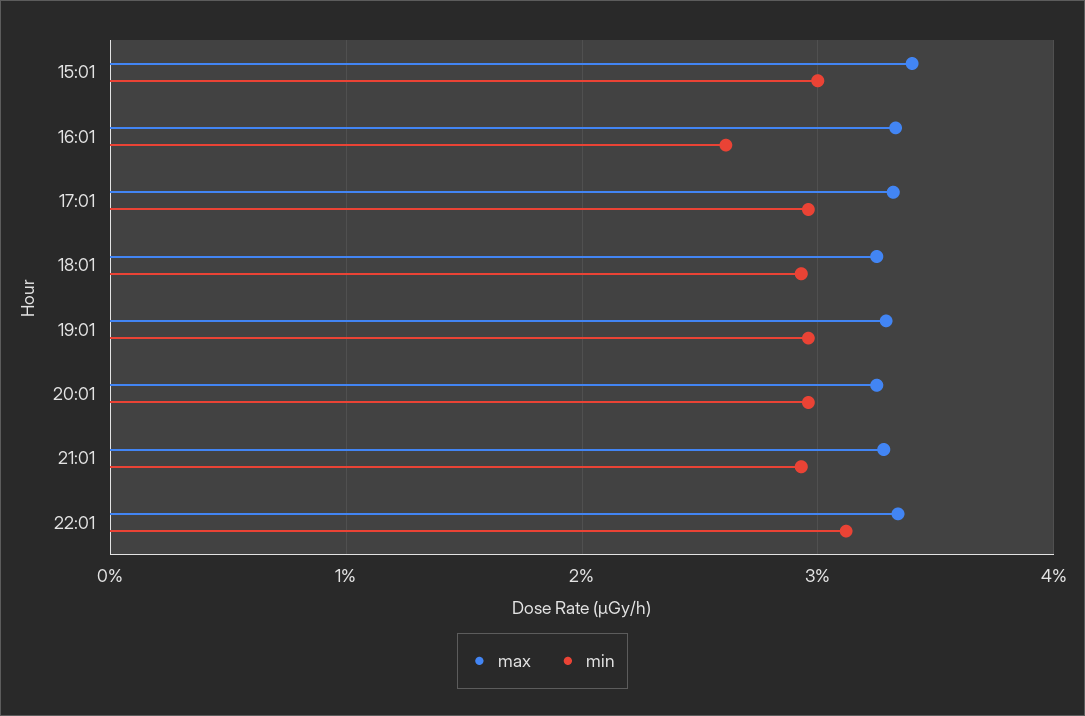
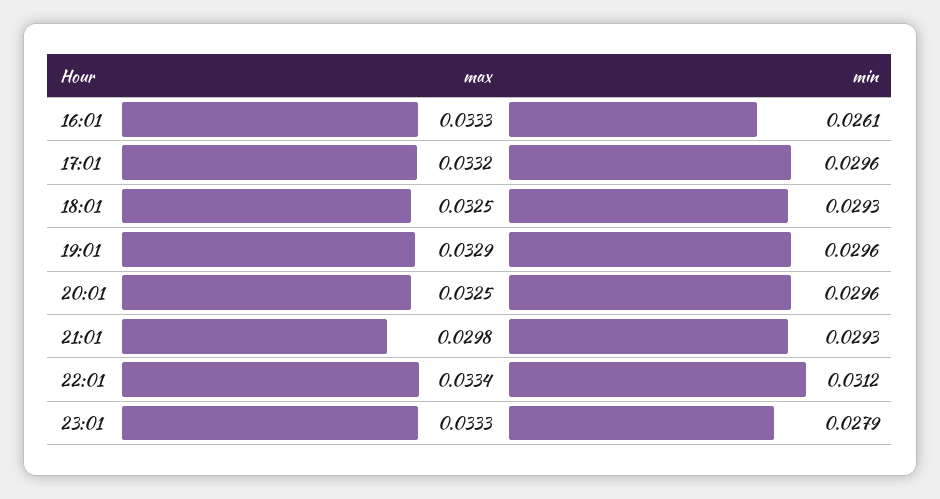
max, 15:01: 0.034 -> none
min, 15:01: 0.03 -> none
max, 21:01: 0.033 -> 0.0298
max, 23:01: none -> 0.0333
min, 23:01: none -> 0.0279

